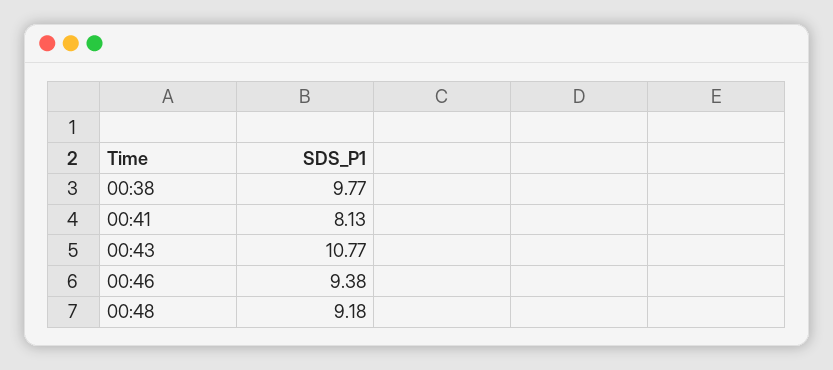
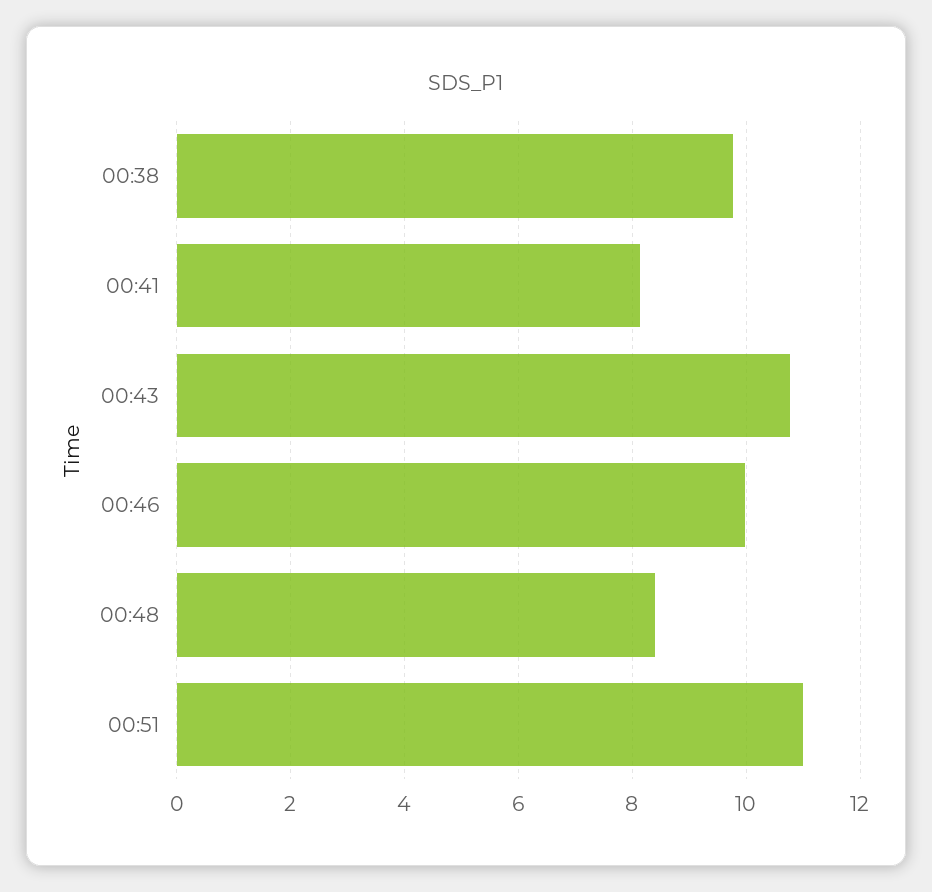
00:46: 9.38 -> 10
00:48: 9.18 -> 8.4
00:51: none -> 11

